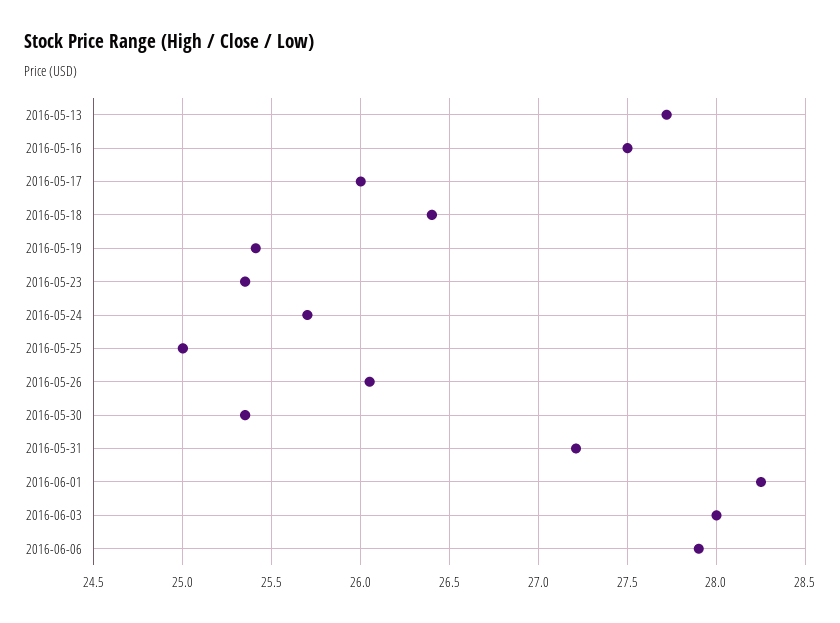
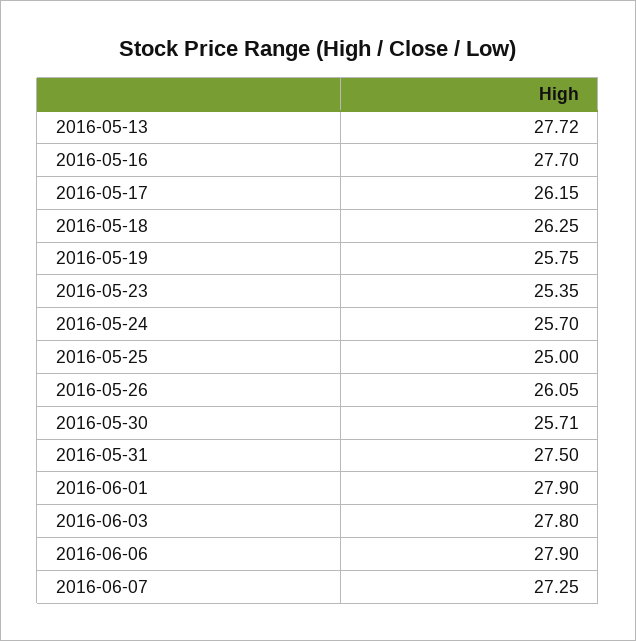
2016-05-16: 27.5 -> 27.7
2016-05-17: 26 -> 26.15
2016-05-18: 26.4 -> 26.25
2016-05-19: 25.4 -> 25.75
2016-05-30: 25.35 -> 25.71
2016-05-31: 27.2 -> 27.5
2016-06-01: 28.25 -> 27.9
2016-06-03: 28 -> 27.8
2016-06-07: none -> 27.25

